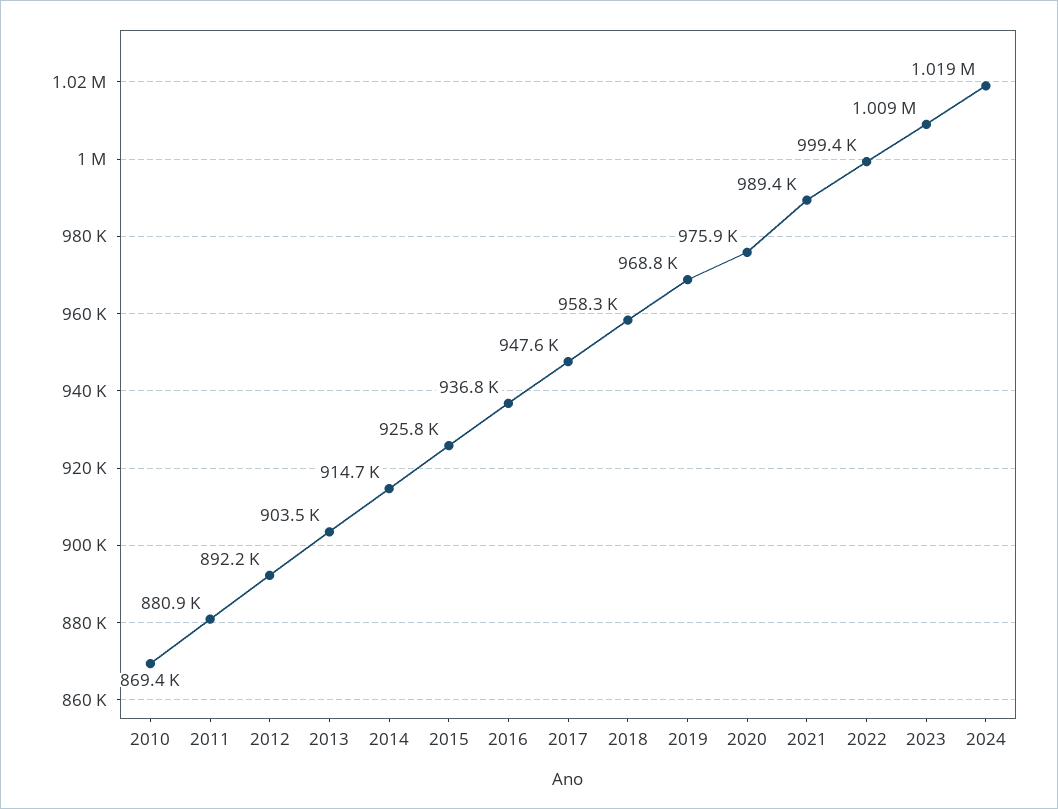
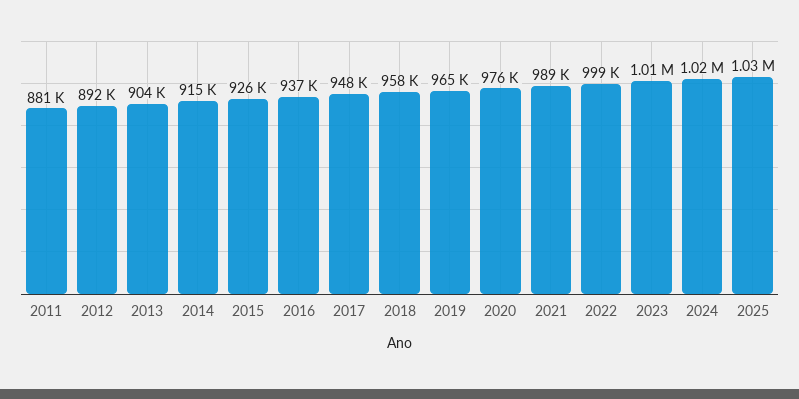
2010: 869400 -> none
2019: 968800 -> 965000
2025: none -> 1030000

